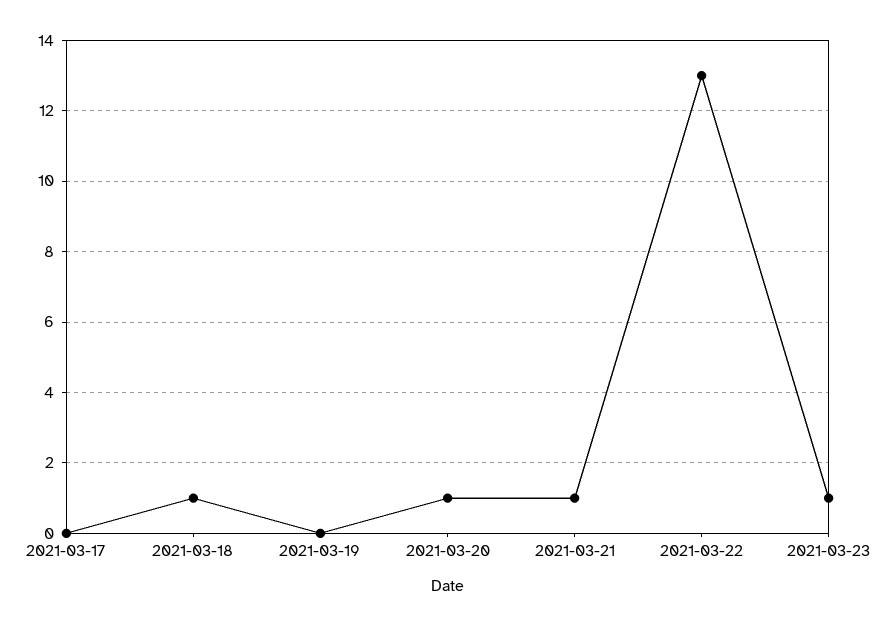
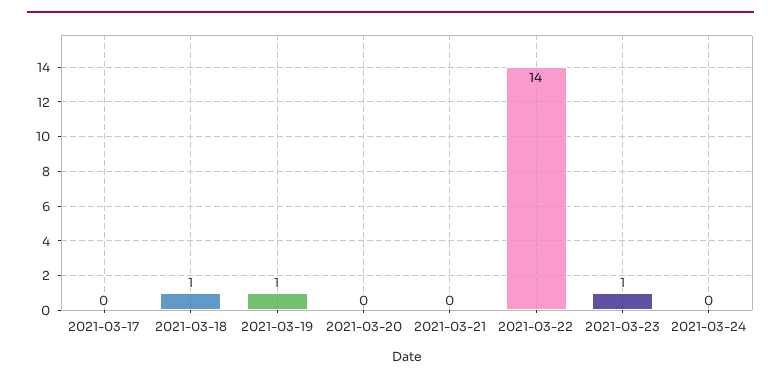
2021-03-19: 0 -> 1
2021-03-20: 1 -> 0
2021-03-21: 1 -> 0
2021-03-22: 13 -> 14
2021-03-24: none -> 0

